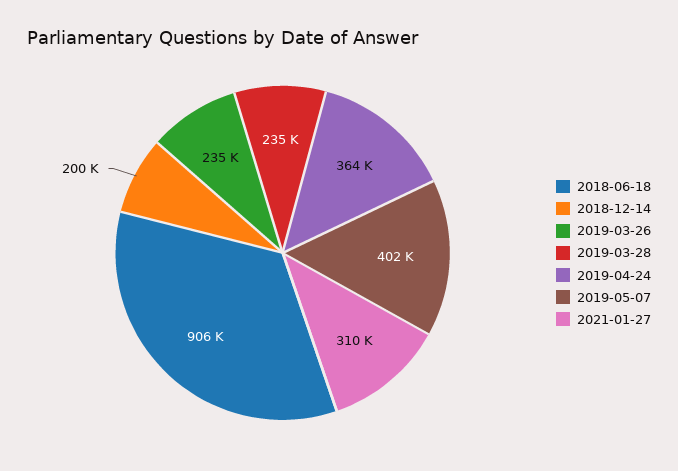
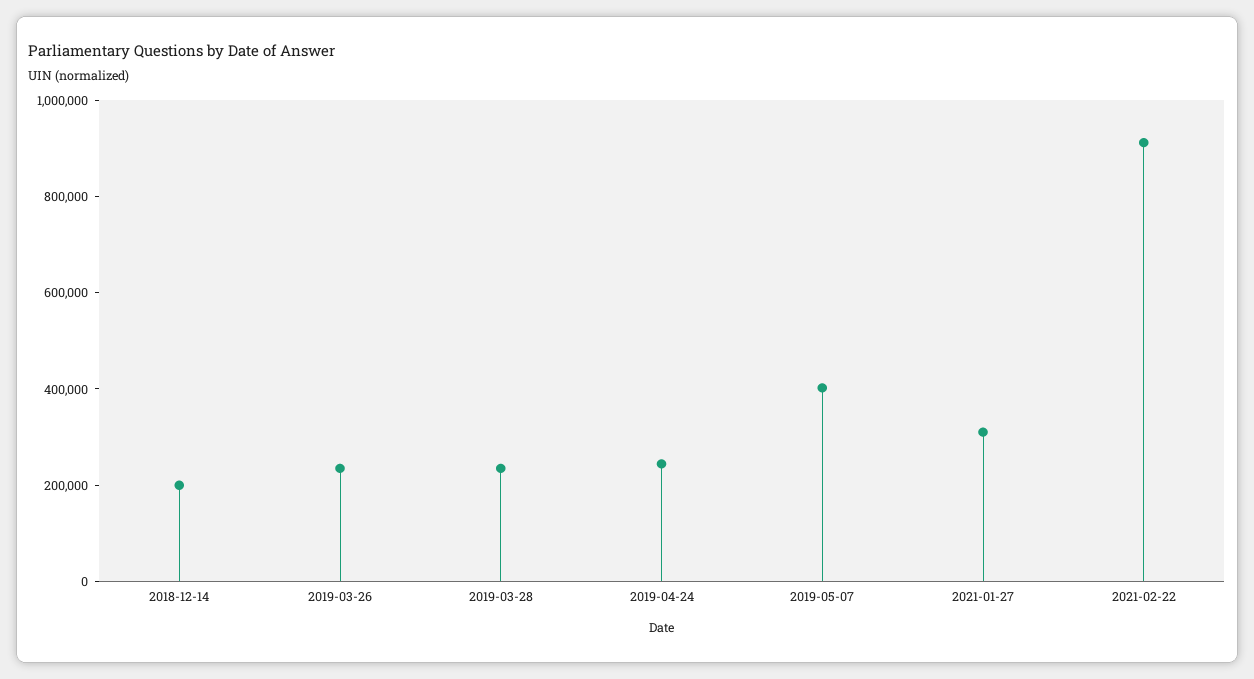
2018-06-18: 906000 -> none
2019-04-24: 364000 -> 250000
2021-02-22: none -> 900000

